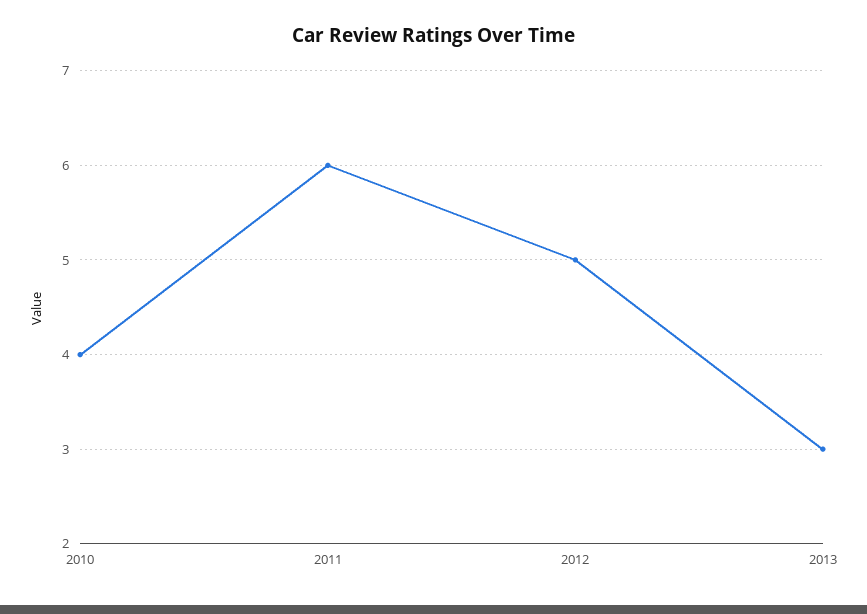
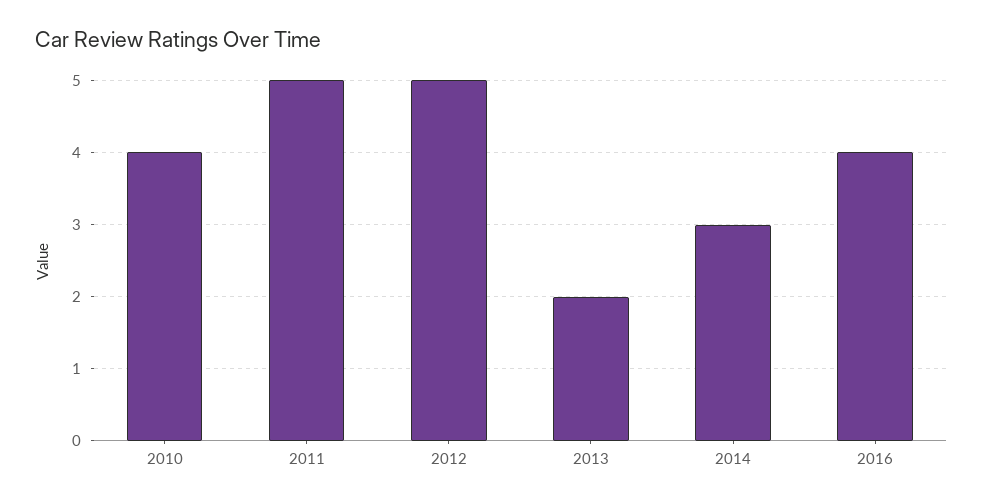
2011: 6 -> 5
2013: 3 -> 2
2014: none -> 3
2016: none -> 4

